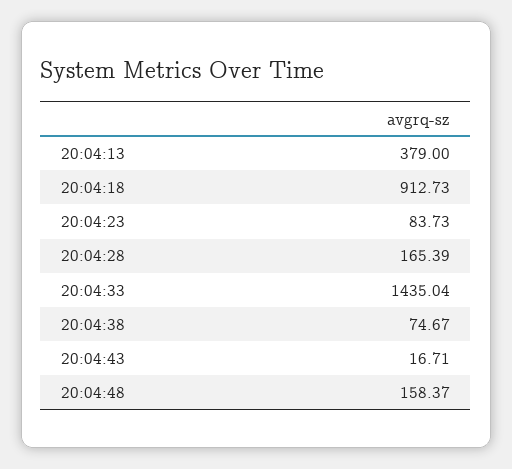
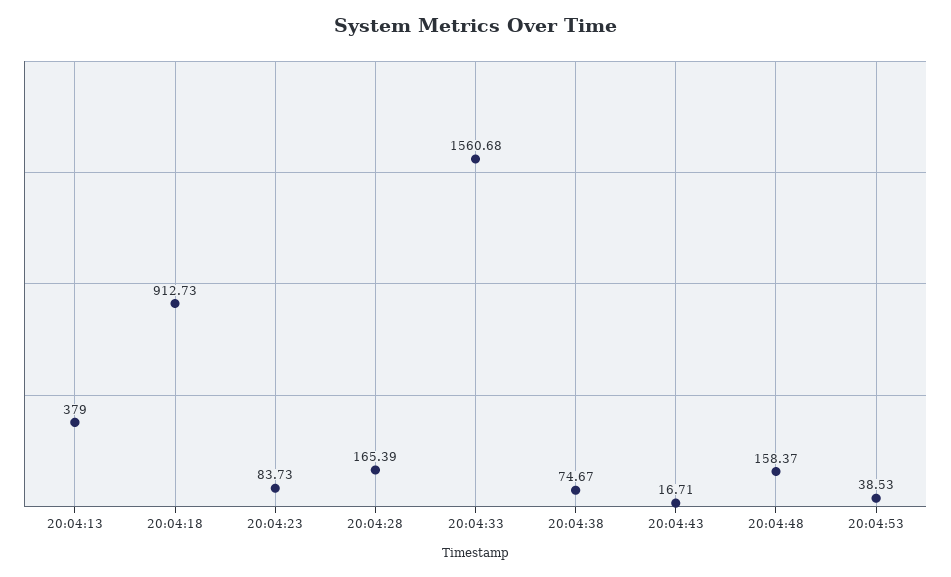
20:04:33: 1435.04 -> 1560.68
20:04:53: none -> 38.53

